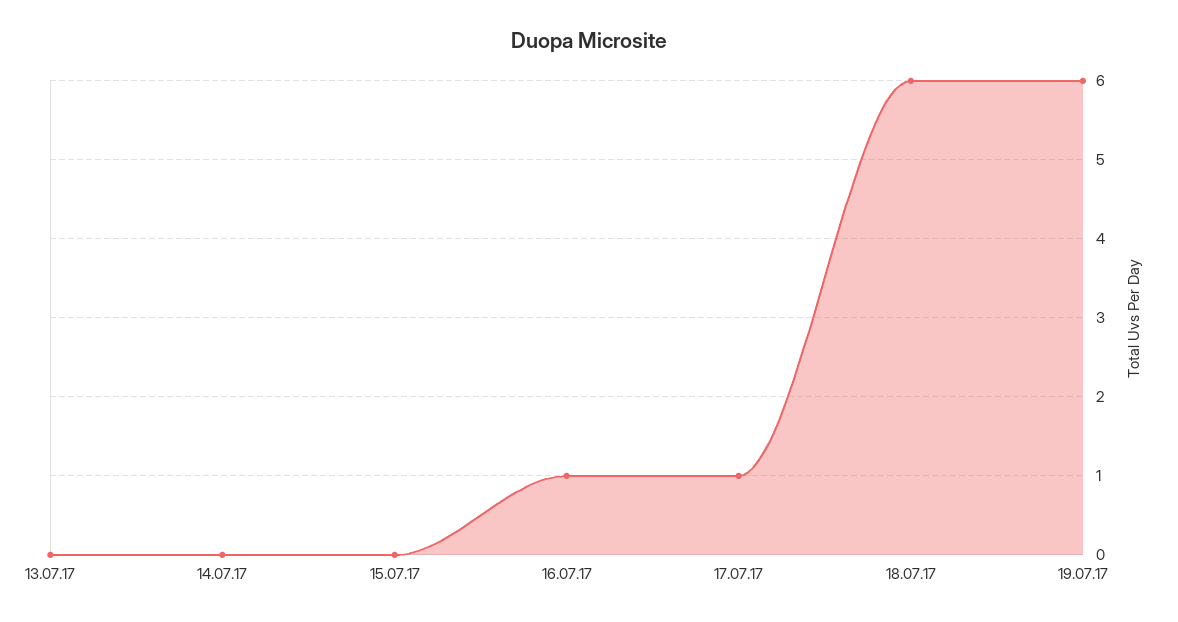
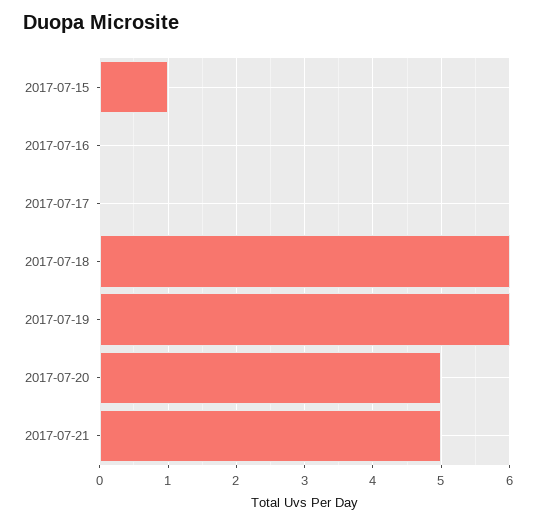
13.07.17: 0 -> none
14.07.17: 0 -> none
15.07.17: 0 -> 1
16.07.17: 1 -> 0
17.07.17: 1 -> 0
2017-07-20: none -> 5
2017-07-21: none -> 5

